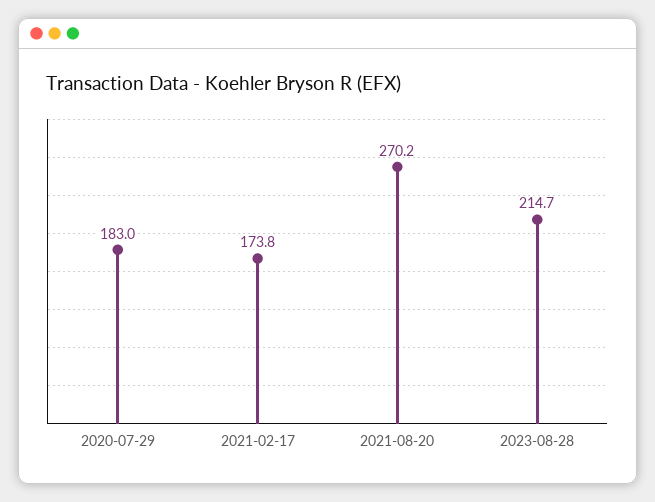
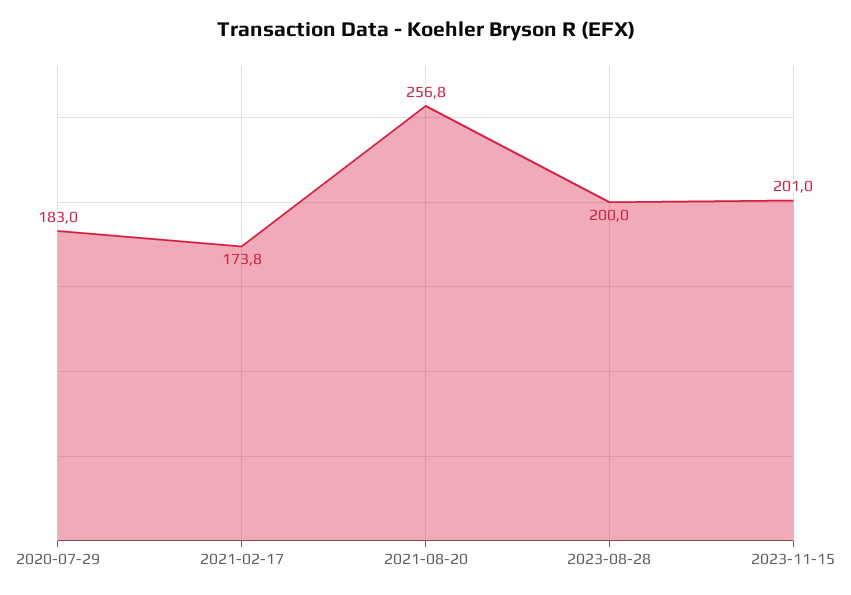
2021-08-20: 270.2 -> 256.8
2023-08-28: 214.7 -> 200
2023-11-15: none -> 201

